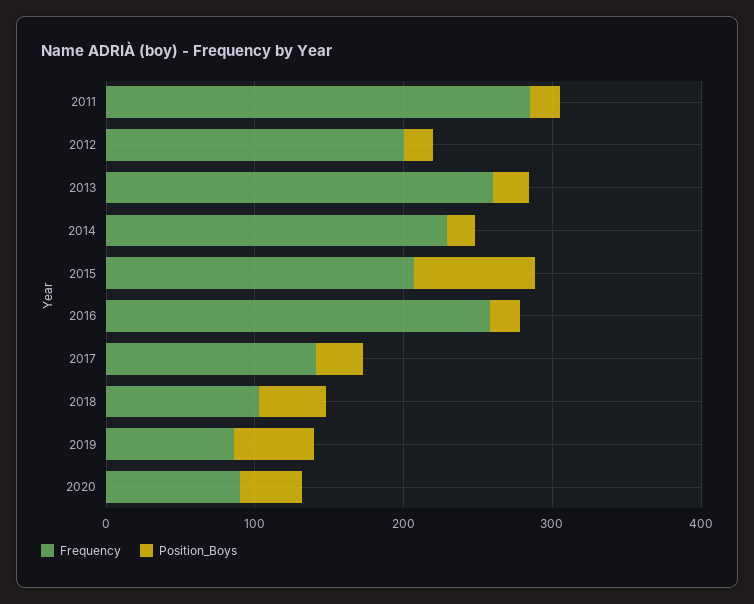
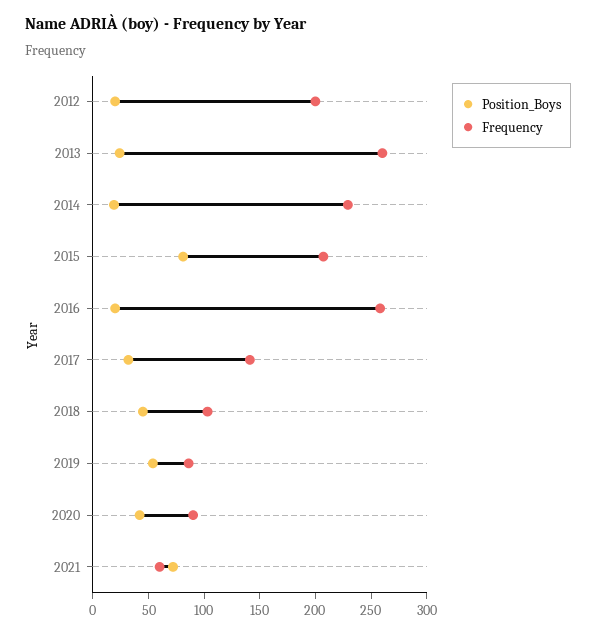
Frequency, 2011: 280 -> none
Position_Boys, 2011: 20 -> none
Position_Boys, 2021: none -> 70
Frequency, 2021: none -> 60

